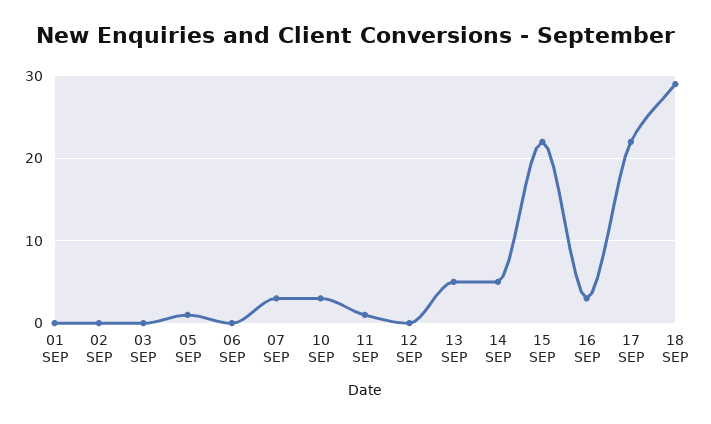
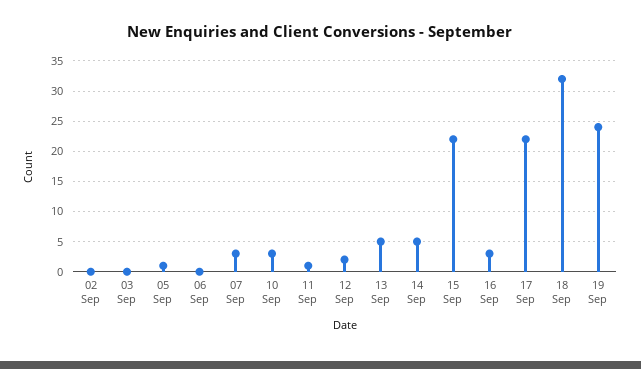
01 SEP: 0 -> none
12 SEP: 0 -> 2
18 SEP: 29 -> 32
19 Sep: none -> 24

